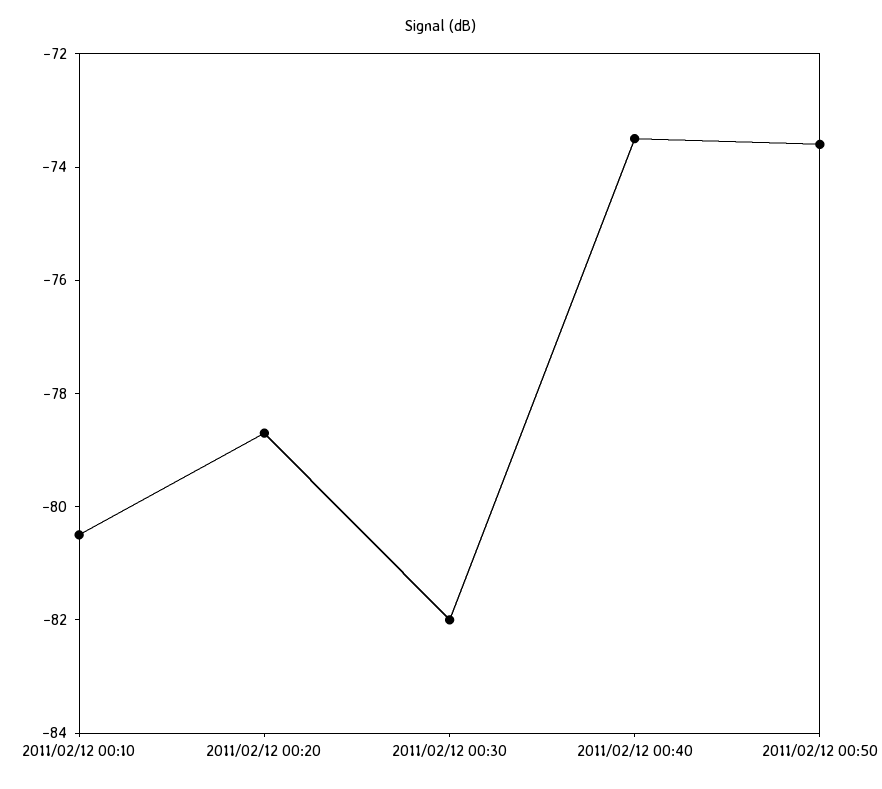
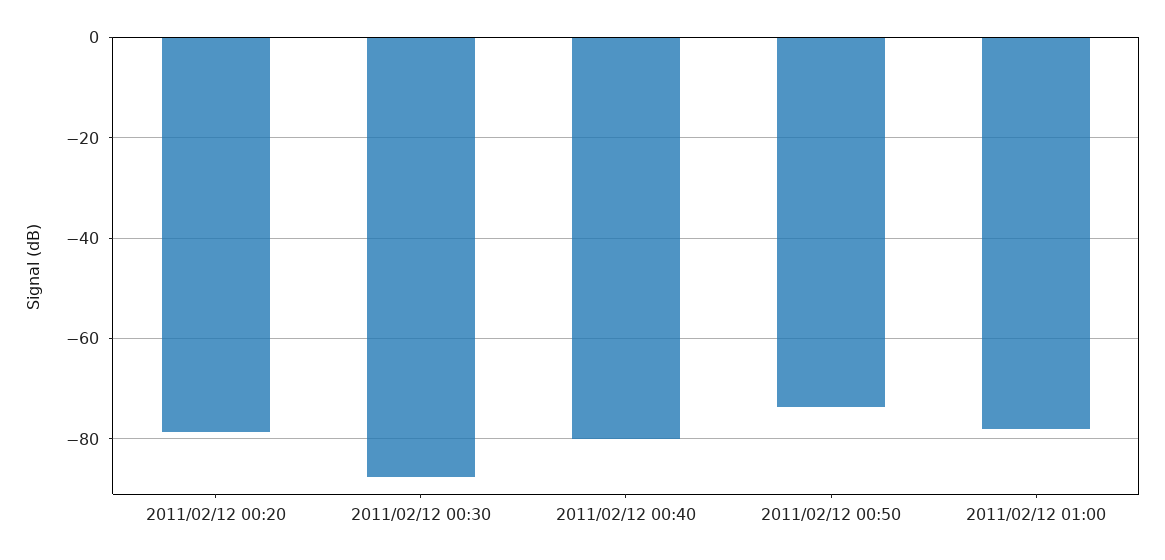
2011/02/12 00:10: -80.5 -> none
2011/02/12 00:30: -82 -> -88
2011/02/12 00:40: -73.5 -> -80
2011/02/12 01:00: none -> -78

